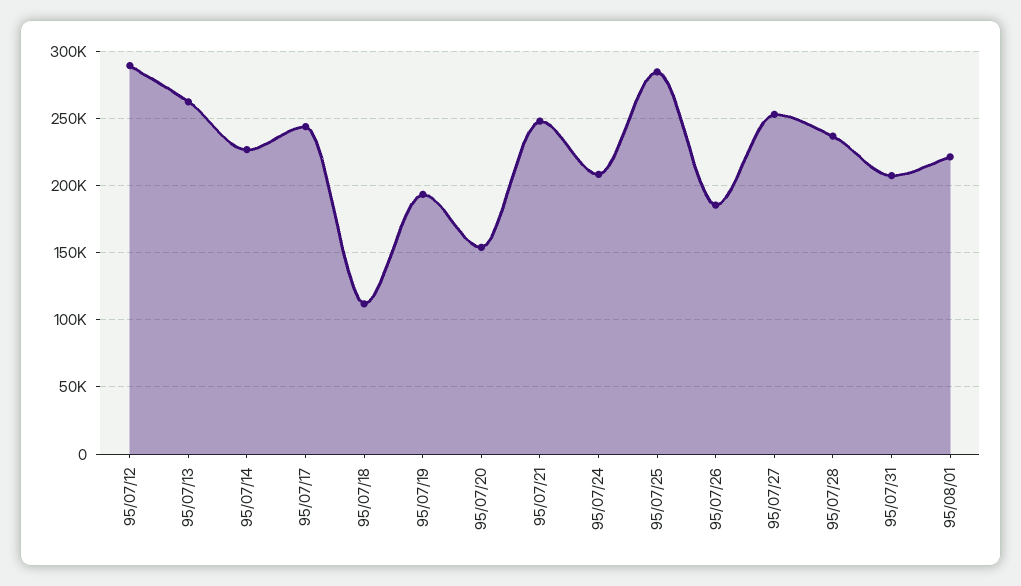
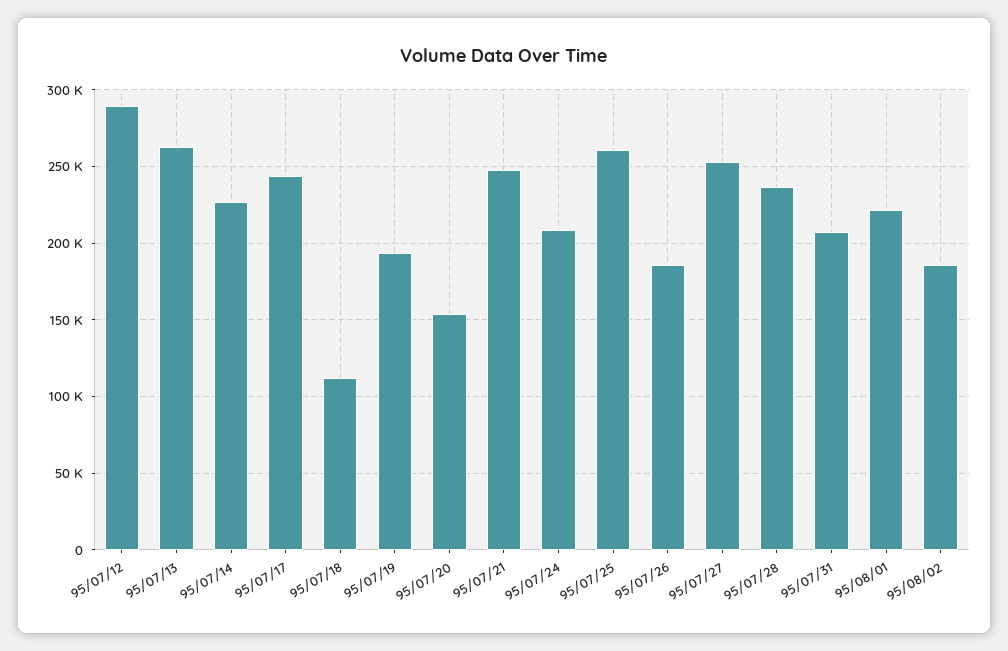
95/07/25: 285000 -> 260000
95/08/02: none -> 185000

